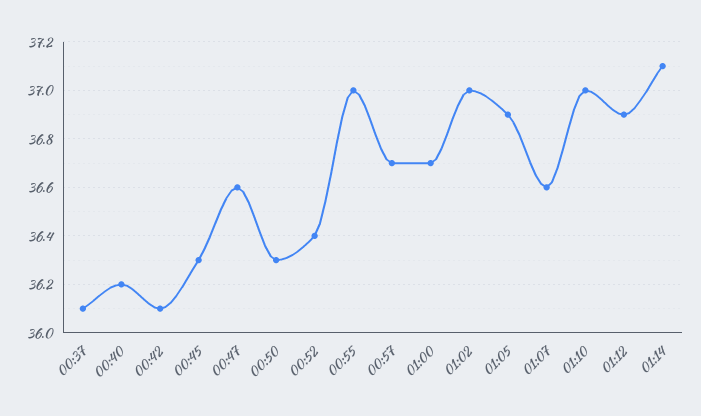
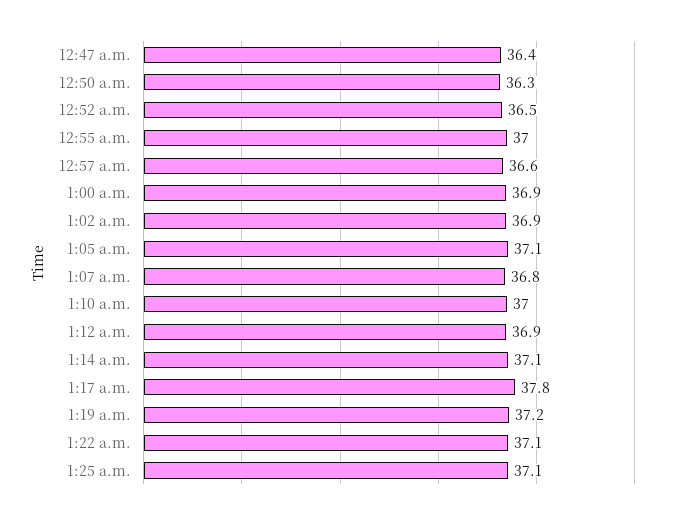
00:37: 36.1 -> none
00:40: 36.2 -> none
00:42: 36.1 -> none
00:45: 36.3 -> none
00:47: 36.6 -> 36.4
00:52: 36.4 -> 36.5
00:57: 36.7 -> 36.6
01:00: 36.7 -> 36.9
01:02: 37 -> 36.9
01:05: 36.9 -> 37.1
01:07: 36.6 -> 36.8
1:17 a.m.: none -> 37.8
1:19 a.m.: none -> 37.2
1:22 a.m.: none -> 37.1
1:25 a.m.: none -> 37.1

